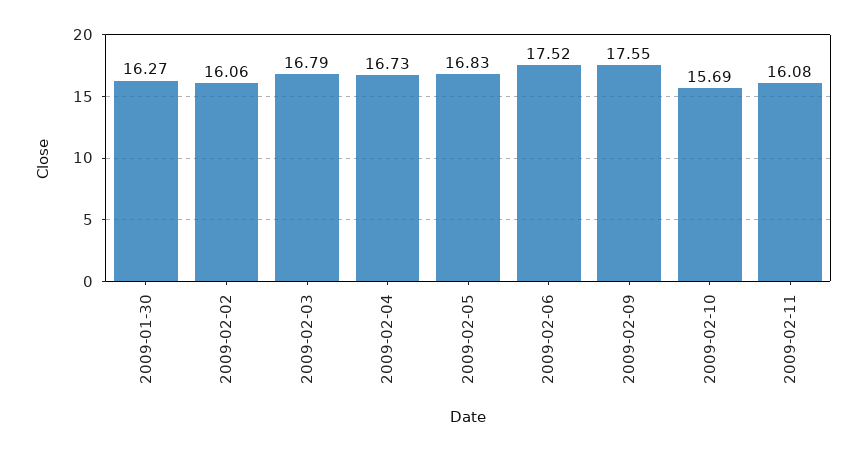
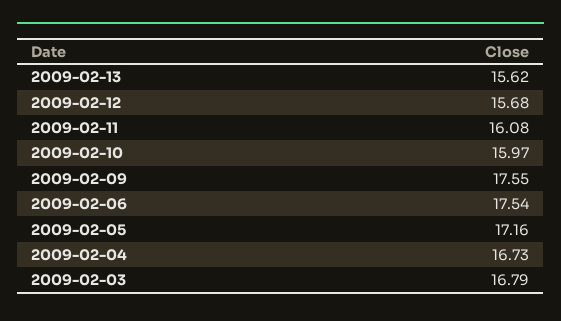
2009-01-30: 16.27 -> none
2009-02-02: 16.06 -> none
2009-02-05: 16.83 -> 17.16
2009-02-06: 17.52 -> 17.54
2009-02-10: 15.69 -> 15.97
2009-02-13: none -> 15.62
2009-02-12: none -> 15.68

